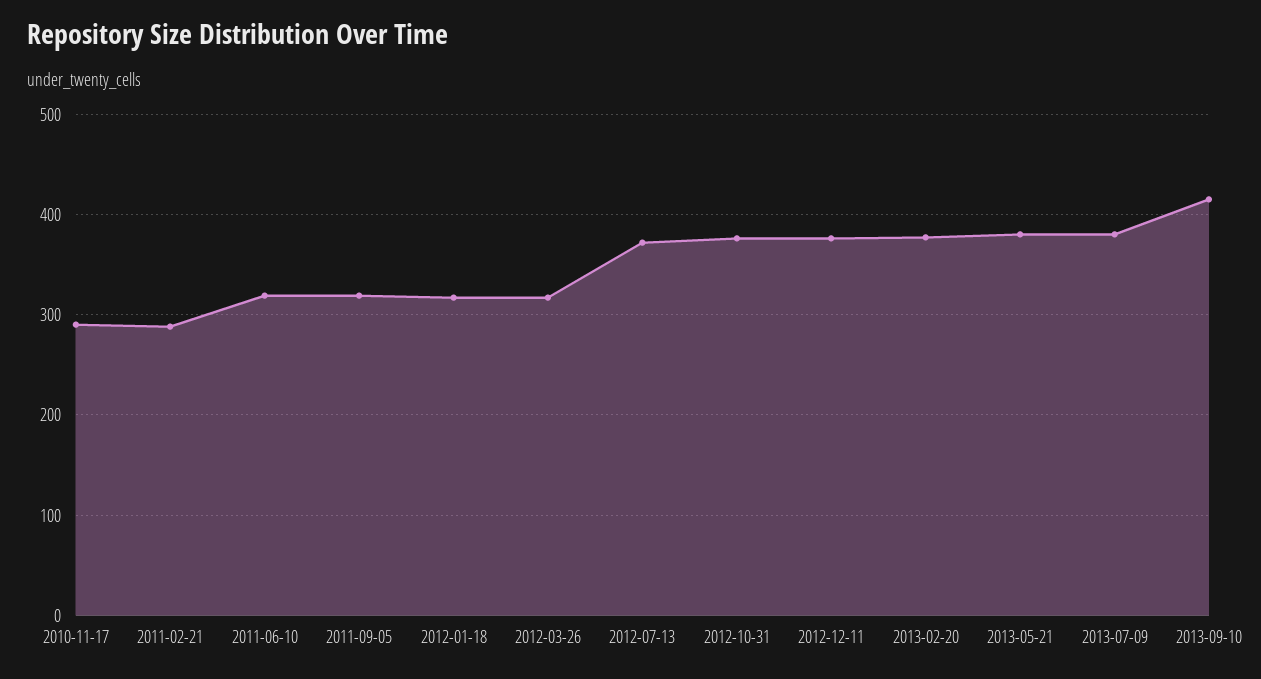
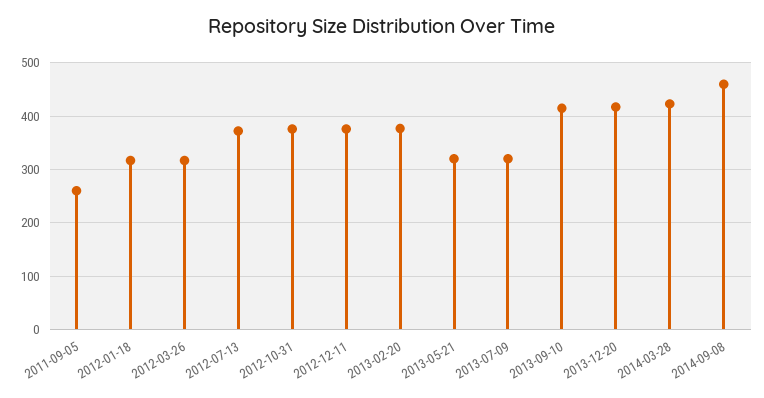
2010-11-17: 290 -> none
2011-02-21: 290 -> none
2011-06-10: 320 -> none
2011-09-05: 320 -> 260
2013-05-21: 380 -> 320
2013-07-09: 380 -> 320
2013-12-20: none -> 420
2014-03-28: none -> 420
2014-09-08: none -> 460

